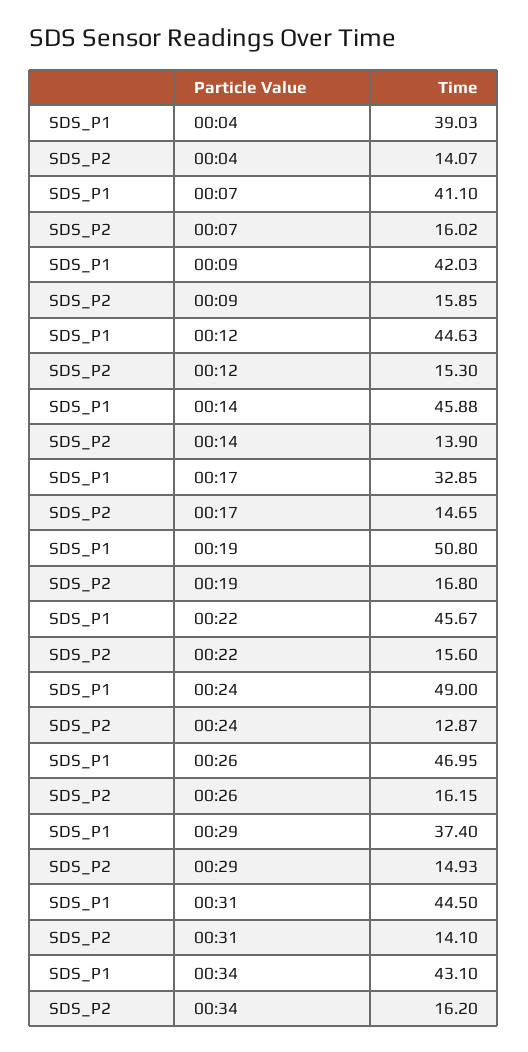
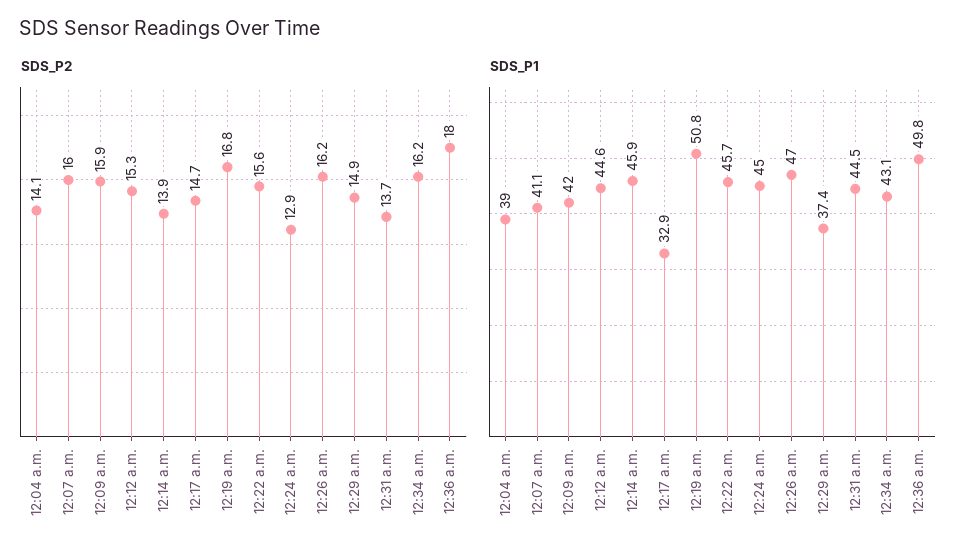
SDS_P1, 00:24: 49 -> 45
SDS_P2, 00:31: 14.1 -> 13.7
SDS_P2, 12:36 a.m.: none -> 18
SDS_P1, 12:36 a.m.: none -> 49.8

